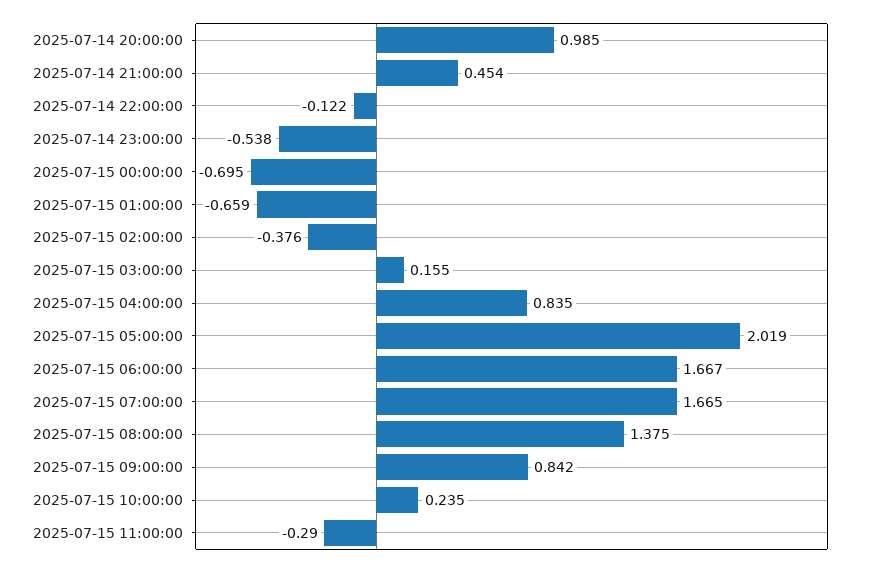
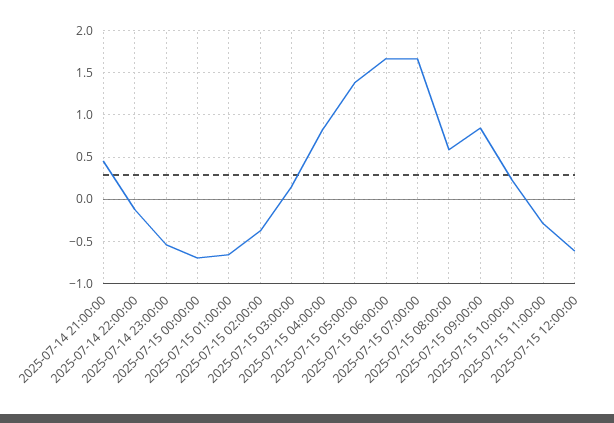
2025-07-14 20:00:00: 0.985 -> none
2025-07-15 05:00:00: 2.019 -> 1.4
2025-07-15 08:00:00: 1.375 -> 0.6
2025-07-15 12:00:00: none -> -0.6

